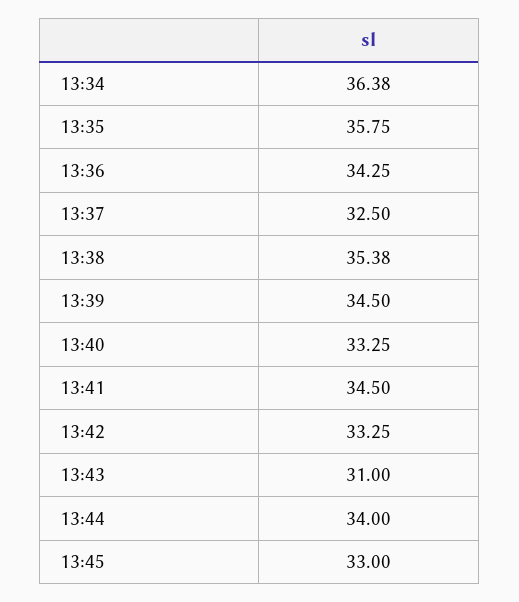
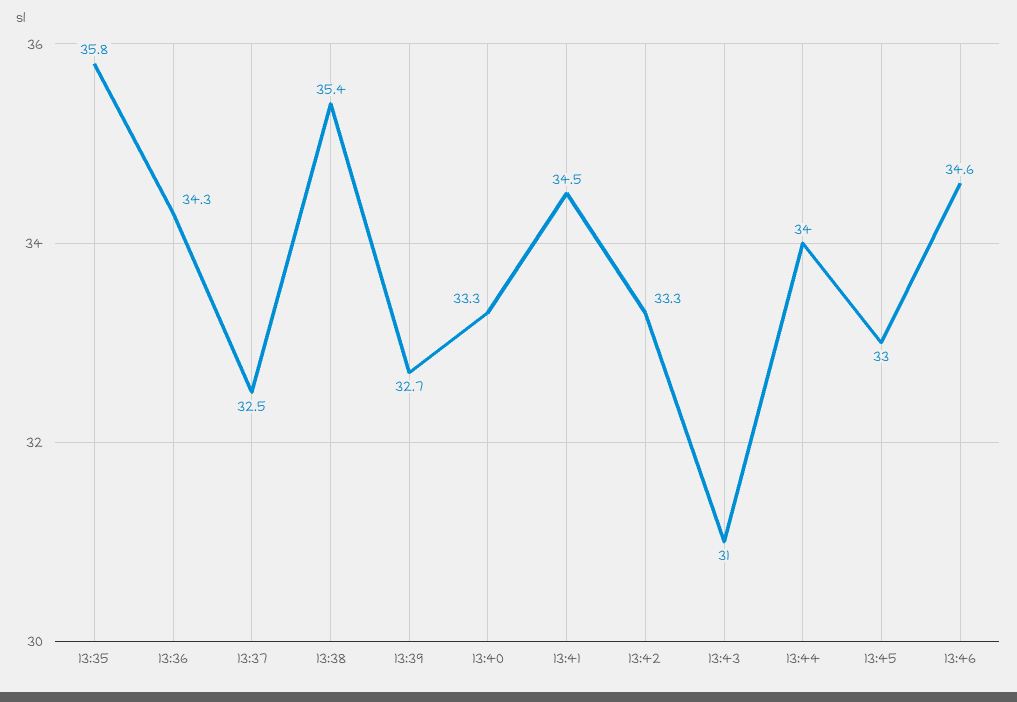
13:34: 36.38 -> none
13:39: 34.5 -> 32.7
13:46: none -> 34.6

